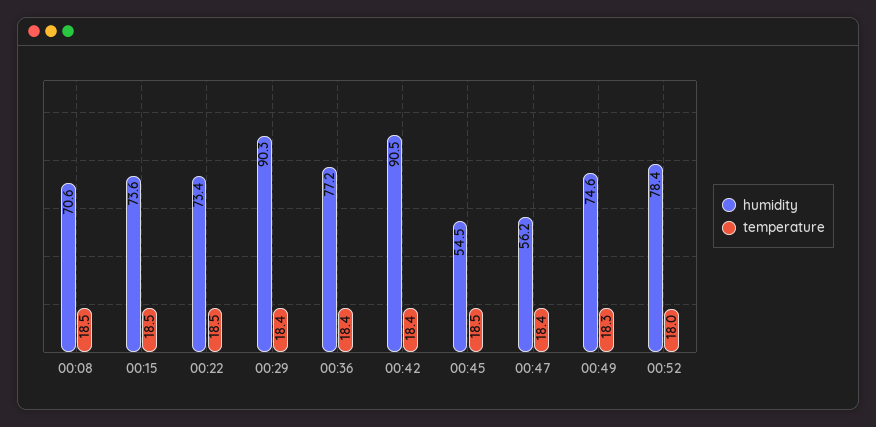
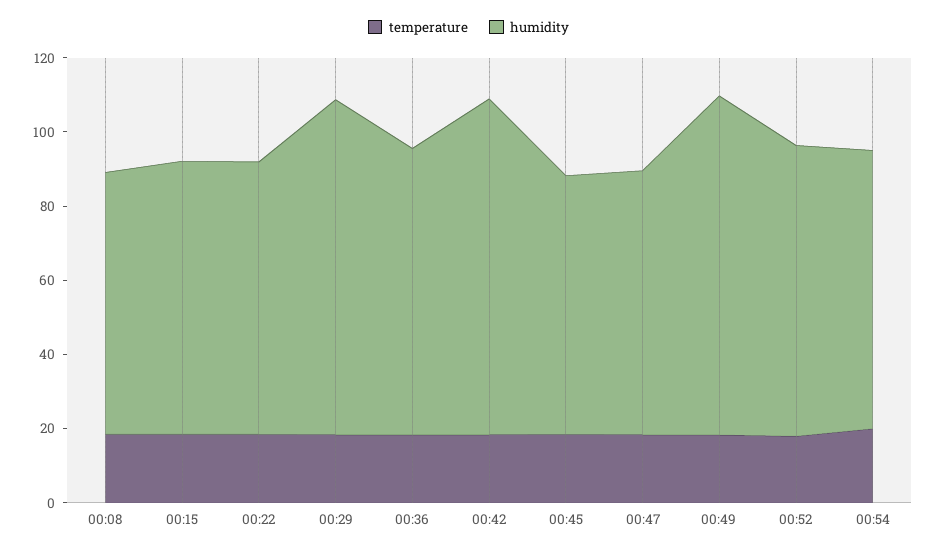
humidity, 00:45: 54.5 -> 70
humidity, 00:47: 56.2 -> 70
humidity, 00:49: 74.6 -> 90
temperature, 00:54: none -> 20
humidity, 00:54: none -> 75

